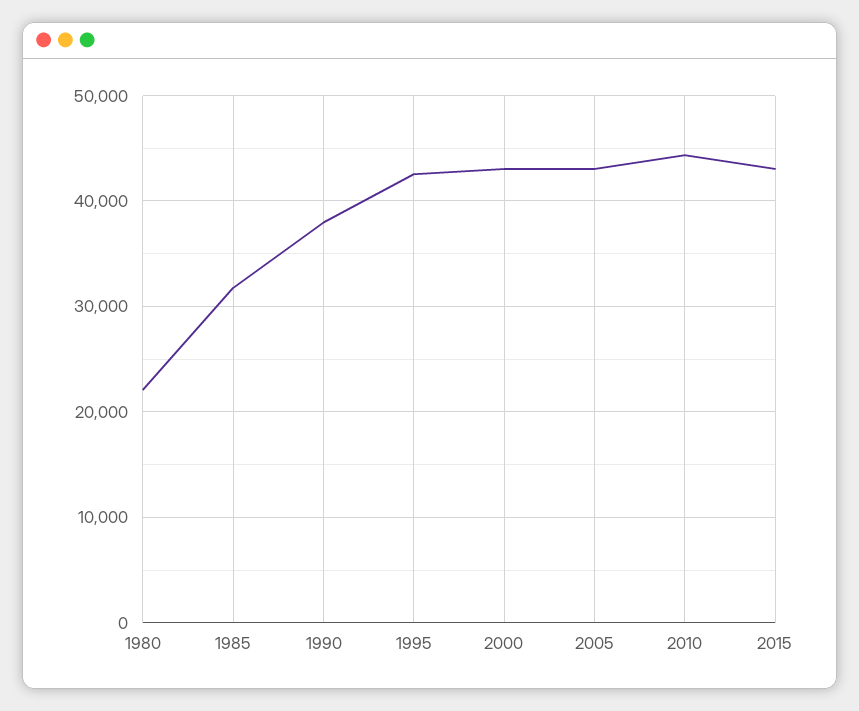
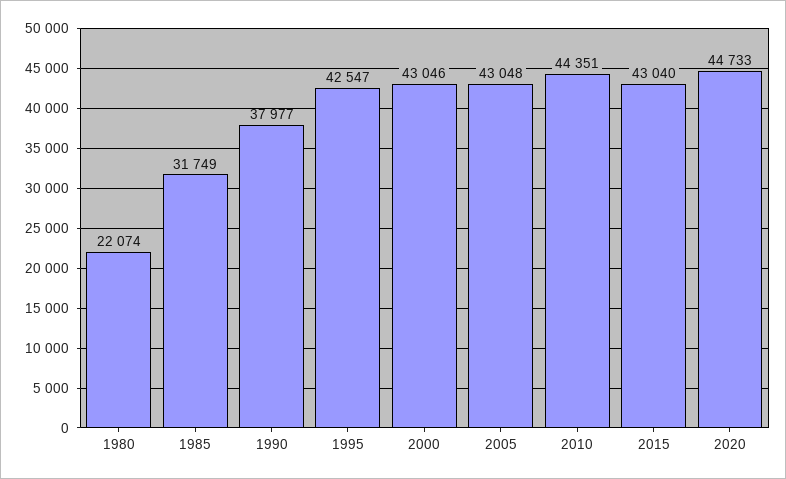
2020: none -> 44733

